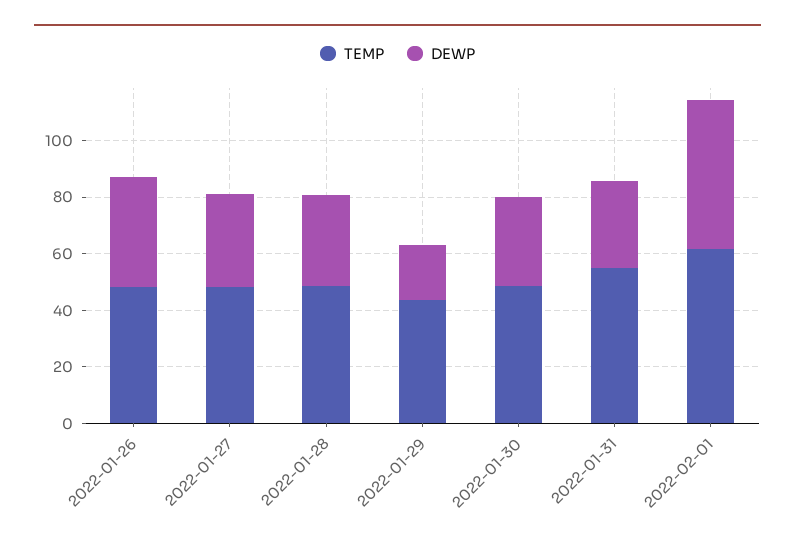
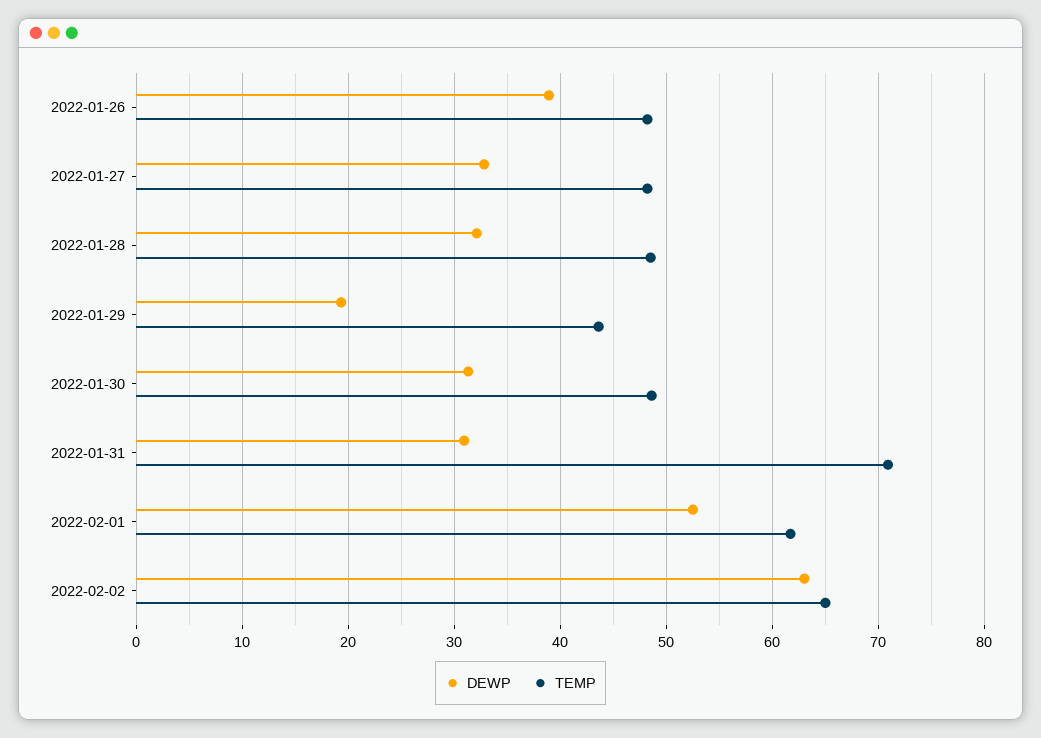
TEMP, 2022-01-31: 55 -> 71
DEWP, 2022-02-02: none -> 63
TEMP, 2022-02-02: none -> 65

